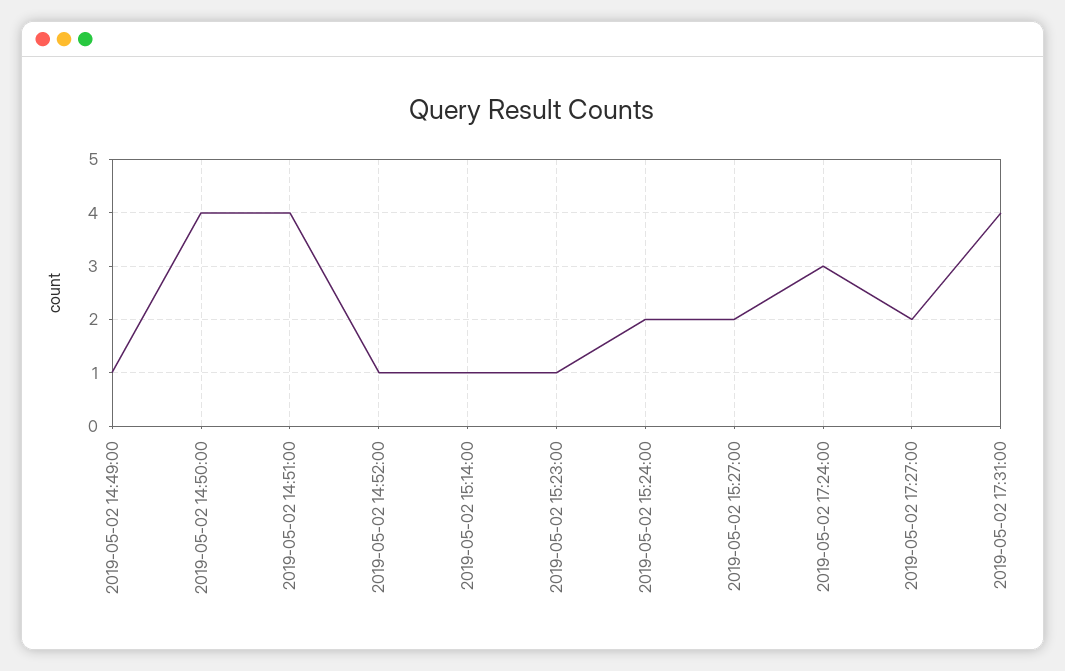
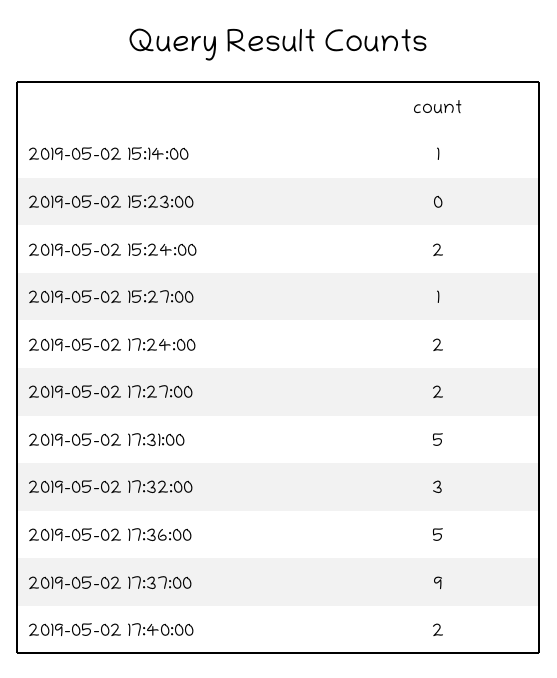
2019-05-02 14:49:00: 1 -> none
2019-05-02 14:50:00: 4 -> none
2019-05-02 14:51:00: 4 -> none
2019-05-02 14:52:00: 1 -> none
2019-05-02 15:23:00: 1 -> 0
2019-05-02 15:27:00: 2 -> 1
2019-05-02 17:24:00: 3 -> 2
2019-05-02 17:31:00: 4 -> 5
2019-05-02 17:32:00: none -> 3
2019-05-02 17:36:00: none -> 5
2019-05-02 17:37:00: none -> 9
2019-05-02 17:40:00: none -> 2

